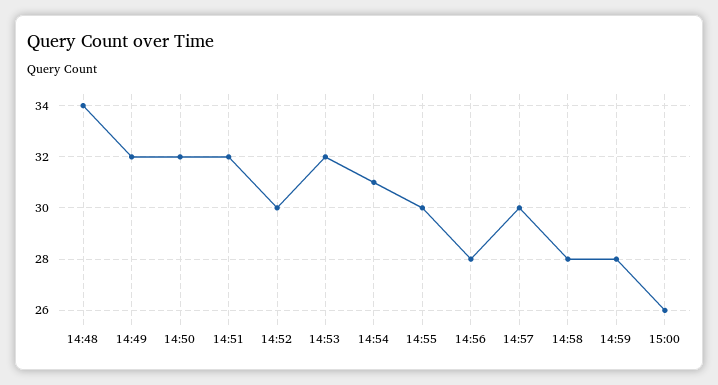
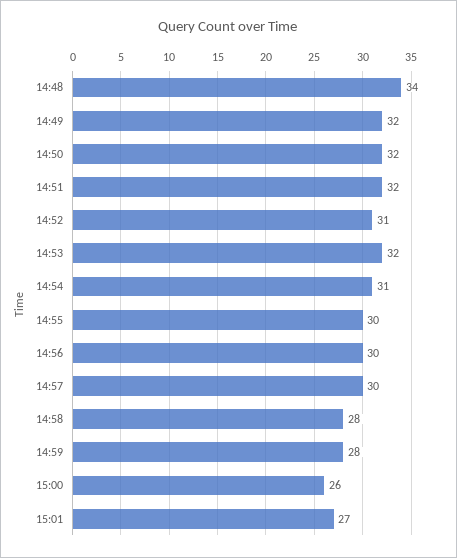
14:52: 30 -> 31
14:56: 28 -> 30
15:01: none -> 27

